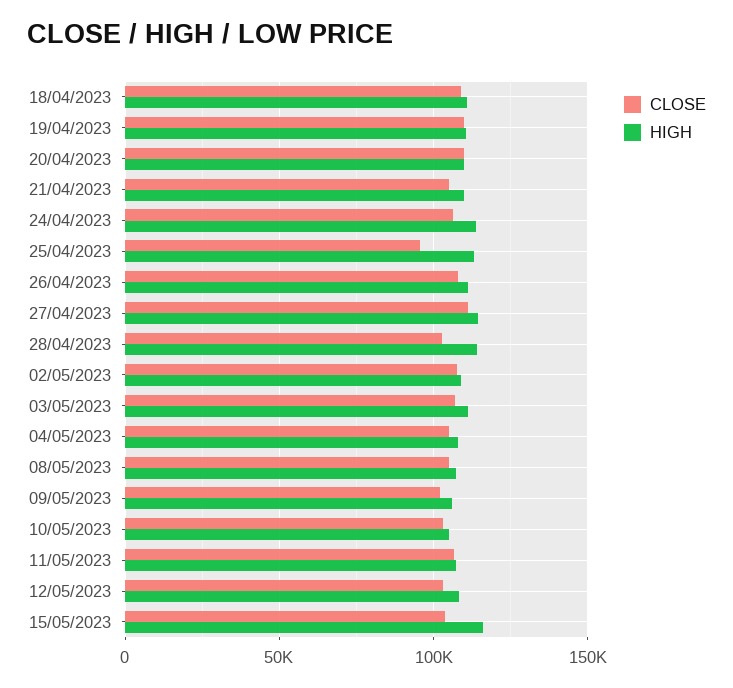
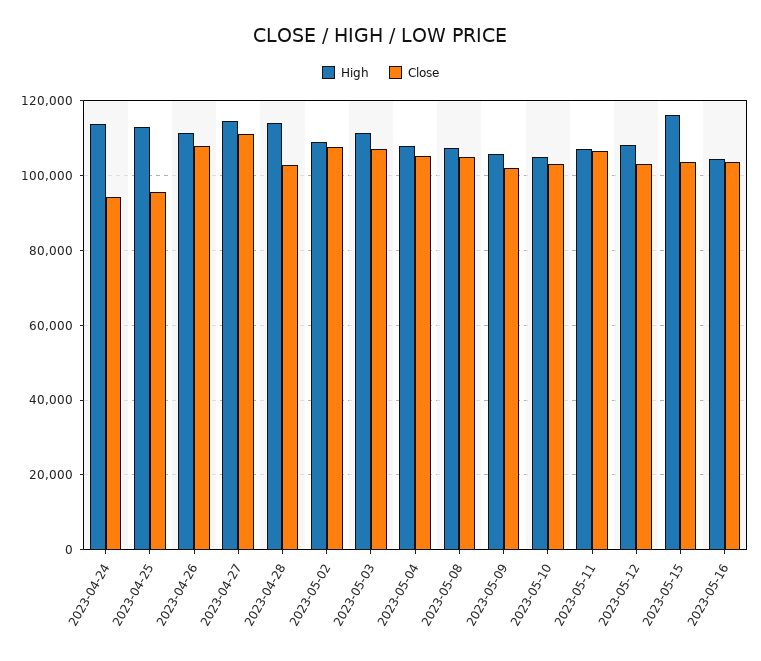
CLOSE, 18/04/2023: 110000 -> none
HIGH, 18/04/2023: 110000 -> none
CLOSE, 19/04/2023: 110000 -> none
HIGH, 19/04/2023: 110000 -> none
CLOSE, 20/04/2023: 110000 -> none
HIGH, 20/04/2023: 110000 -> none
CLOSE, 21/04/2023: 105000 -> none
HIGH, 21/04/2023: 110000 -> none
CLOSE, 24/04/2023: 105000 -> 94000
HIGH, 2023-05-16: none -> 104000
CLOSE, 2023-05-16: none -> 104000

